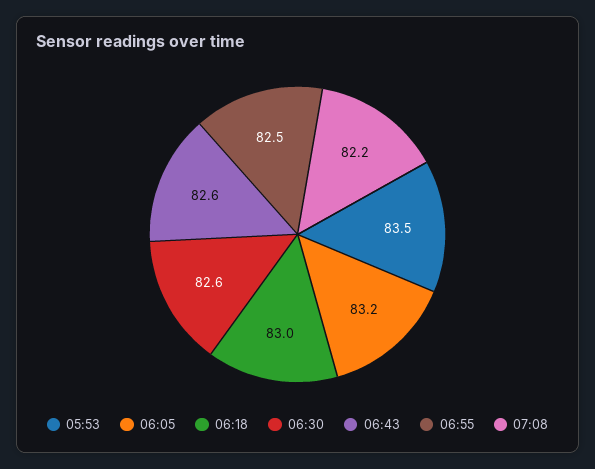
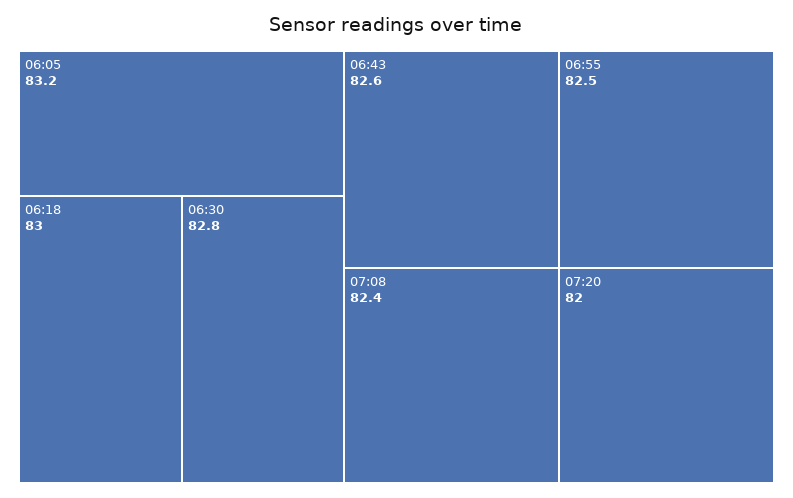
05:53: 83.5 -> none
06:30: 82.6 -> 82.8
07:08: 82.2 -> 82.4
07:20: none -> 82

